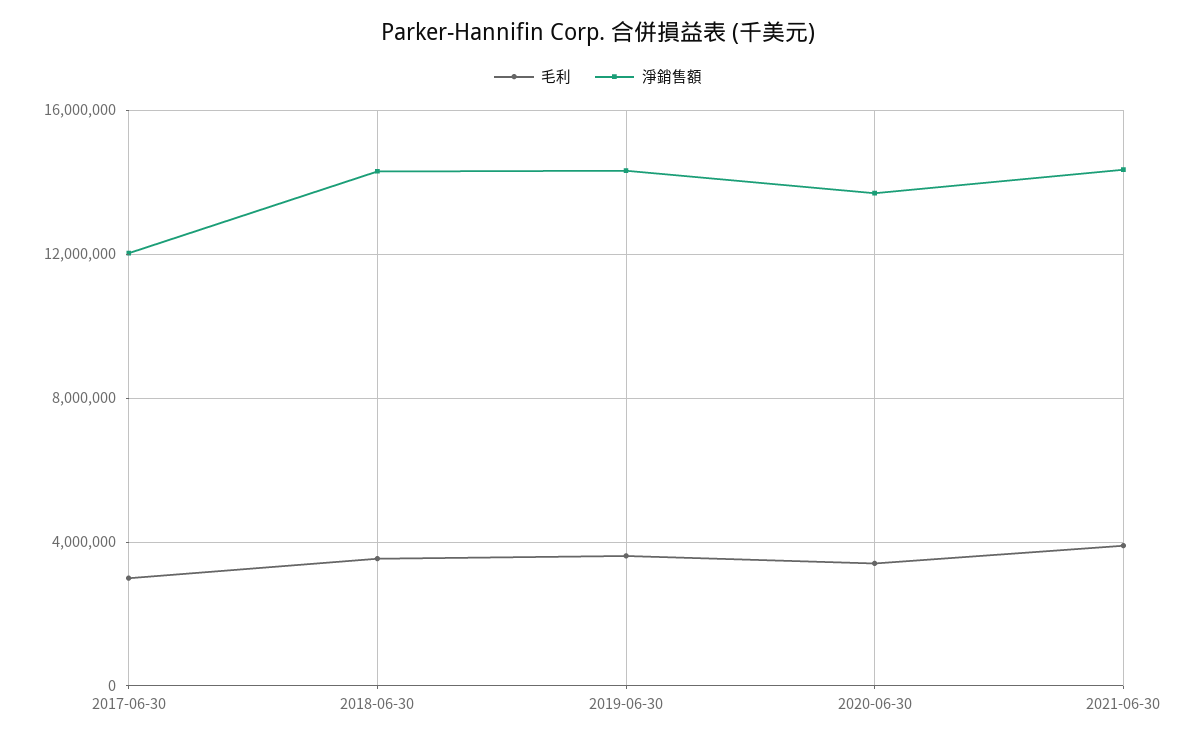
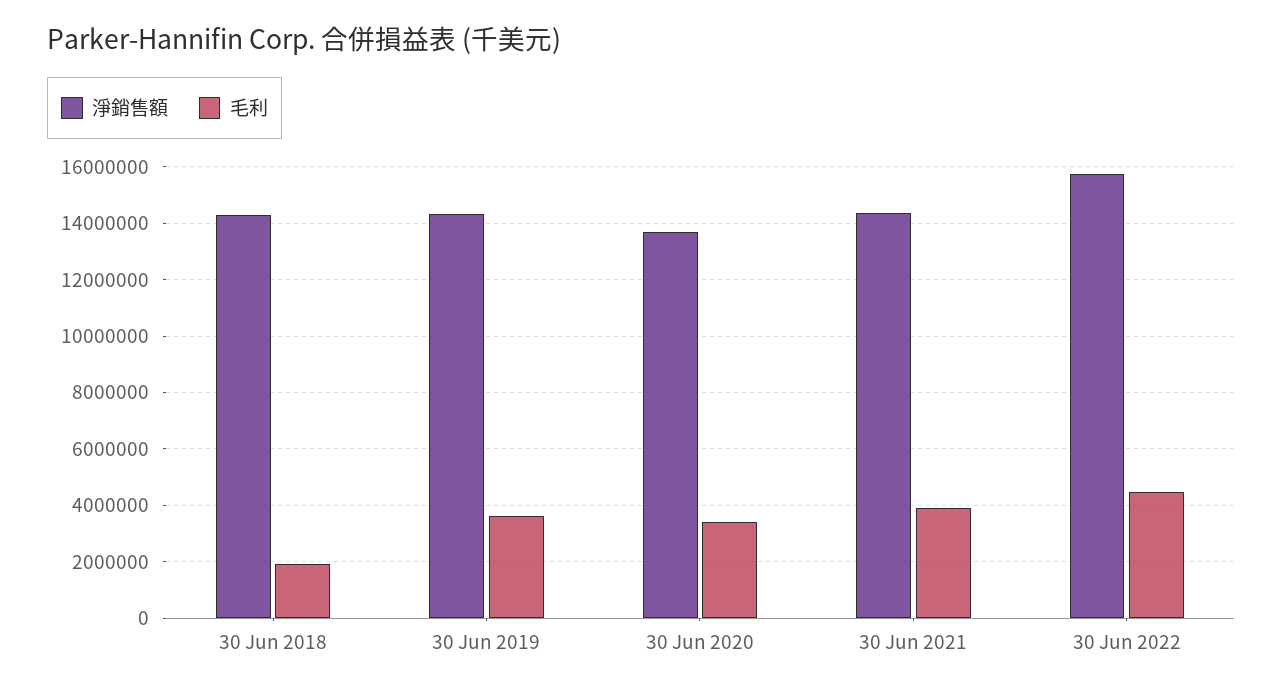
毛利, 2017-06-30: 3000000 -> none
淨銷售額, 2017-06-30: 12000000 -> none
毛利, 2018-06-30: 3500000 -> 2000000
淨銷售額, 30 Jun 2022: none -> 15750000
毛利, 30 Jun 2022: none -> 4500000

